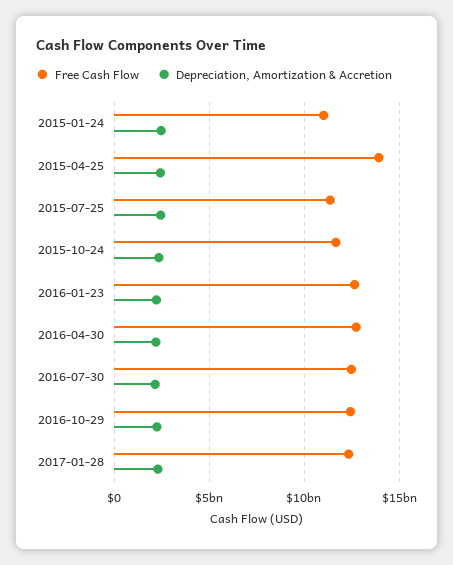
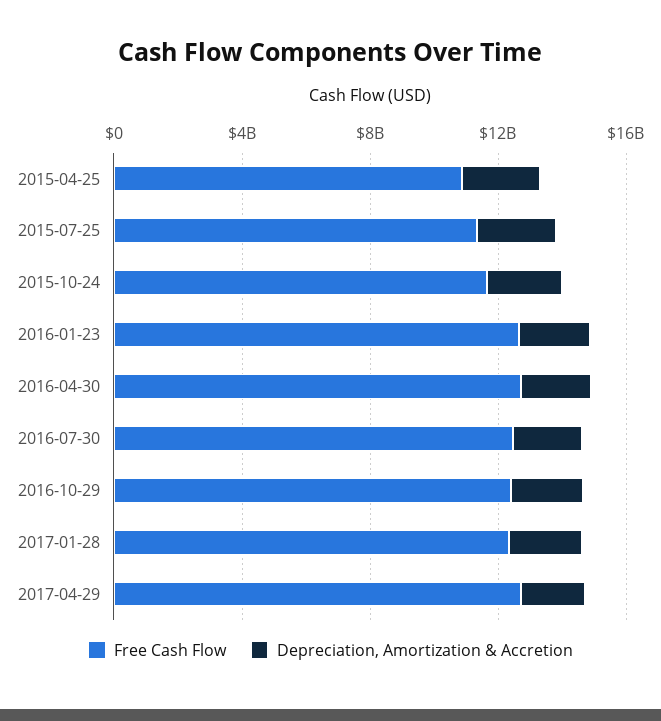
Free Cash Flow, 2015-01-24: 11000000000 -> none
Depreciation, Amortization & Accretion, 2015-01-24: 2500000000 -> none
Free Cash Flow, 2015-04-25: 14000000000 -> 11000000000
Free Cash Flow, 2017-04-29: none -> 13000000000
Depreciation, Amortization & Accretion, 2017-04-29: none -> 2000000000

